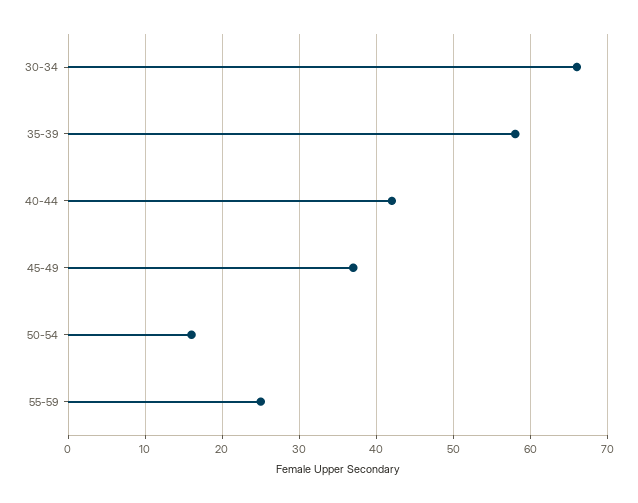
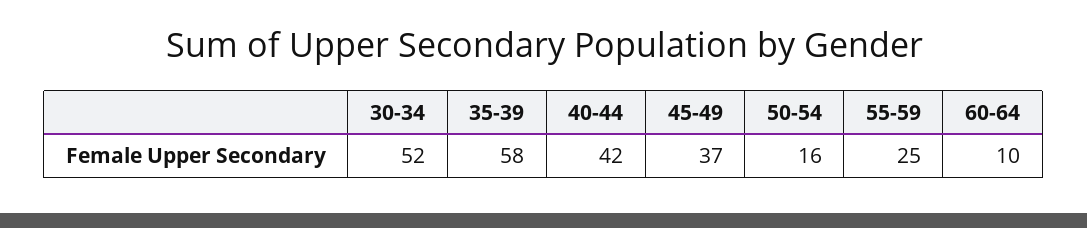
30-34: 66 -> 52
60-64: none -> 10

